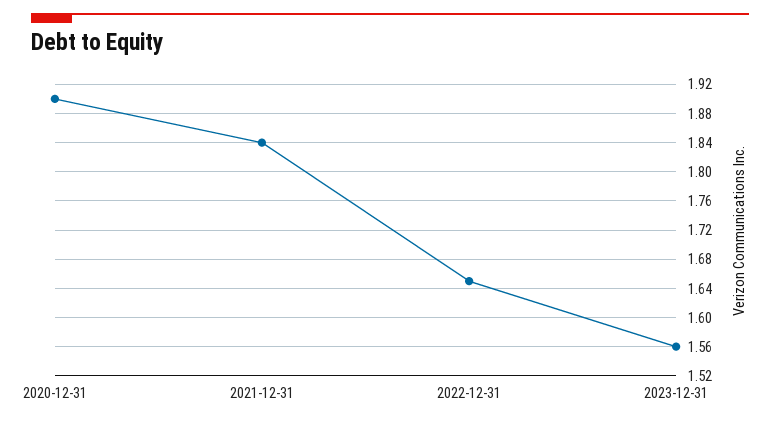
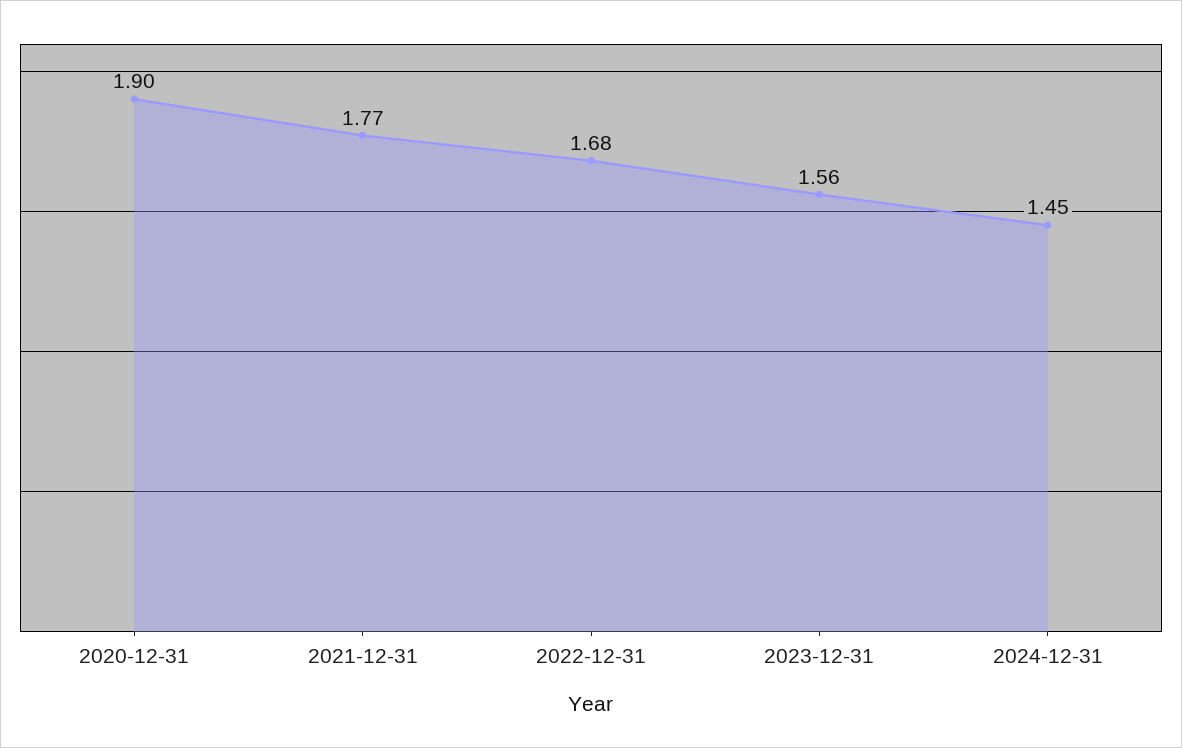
2021-12-31: 1.84 -> 1.77
2022-12-31: 1.65 -> 1.68
2024-12-31: none -> 1.45

